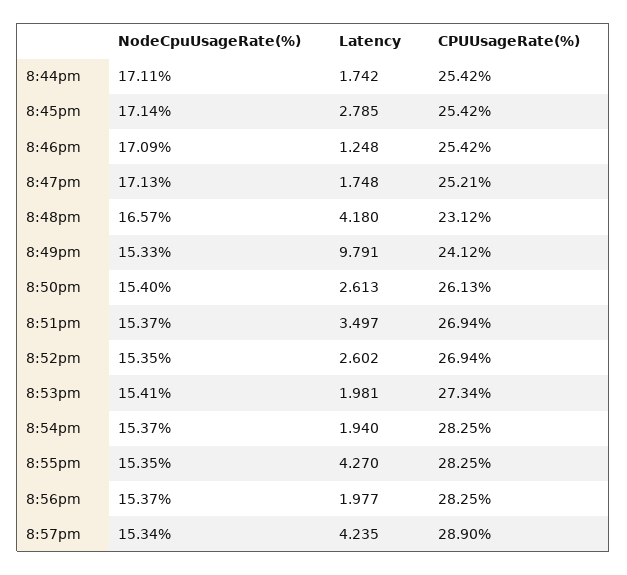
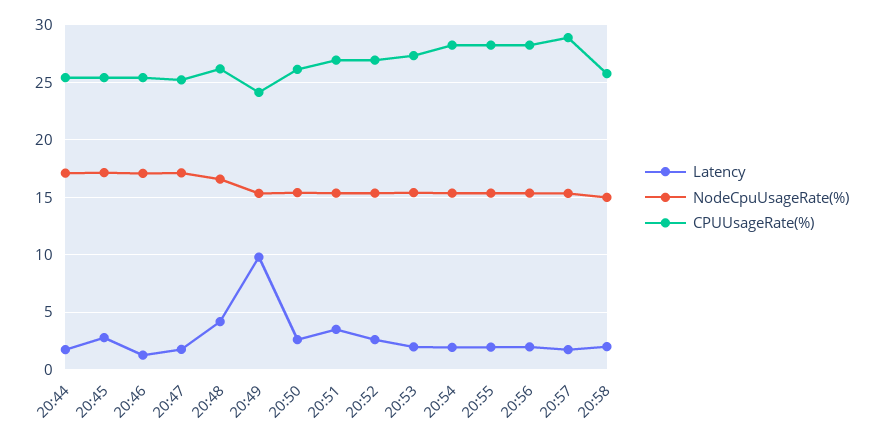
CPUUsageRate(%), 8:48pm: 23.12 -> 26
Latency, 8:55pm: 4.27 -> 2
Latency, 8:57pm: 4.235 -> 2
Latency, 20:58: none -> 2
NodeCpuUsageRate(%), 20:58: none -> 15
CPUUsageRate(%), 20:58: none -> 26

